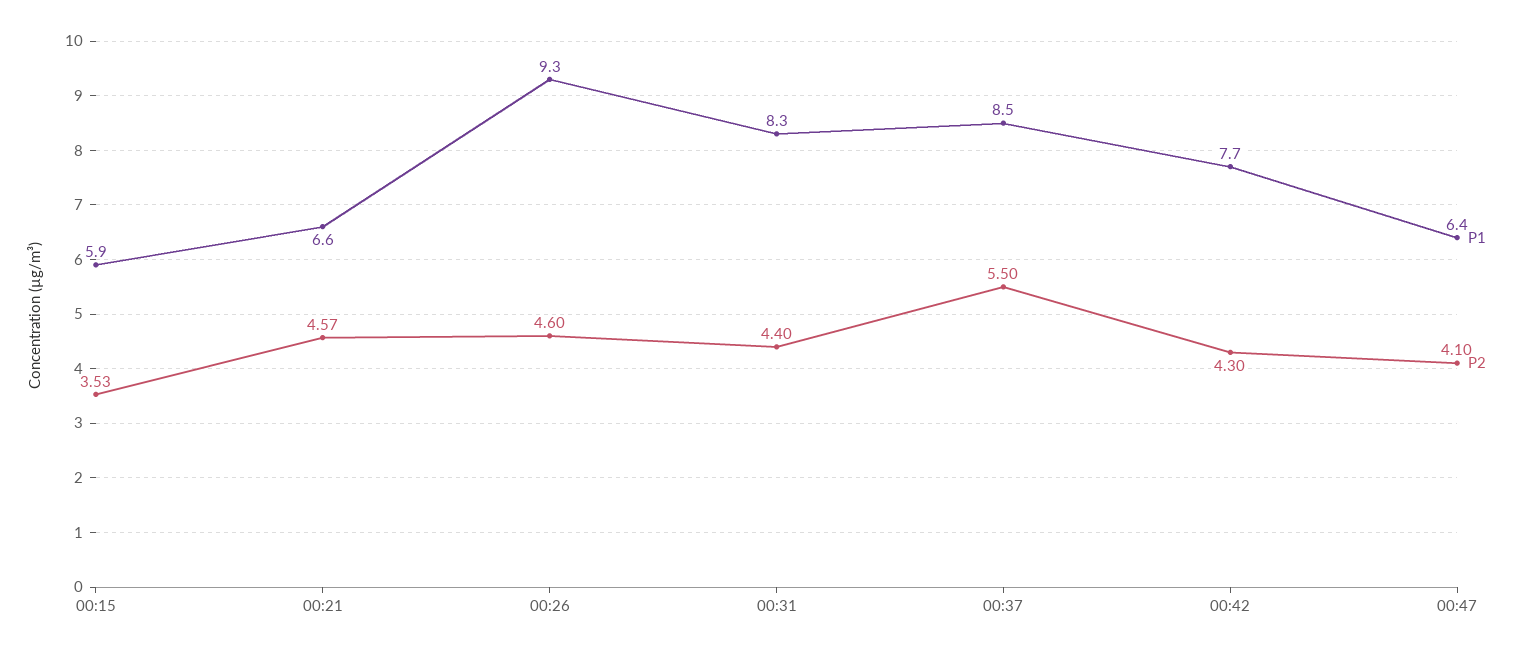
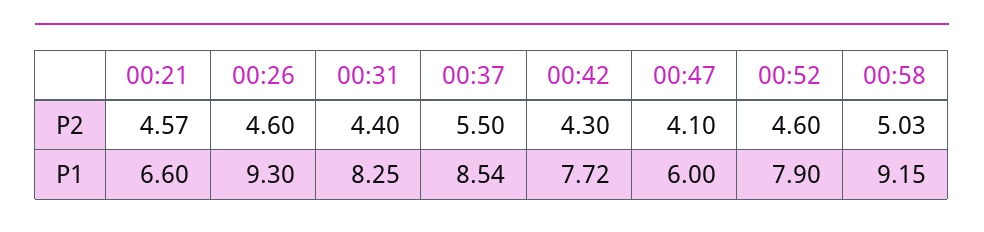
P1, 00:15: 5.9 -> none
P2, 00:15: 3.53 -> none
P1, 00:47: 6.4 -> 6
P2, 00:52: none -> 4.6
P2, 00:58: none -> 5.03
P1, 00:52: none -> 7.9
P1, 00:58: none -> 9.15

